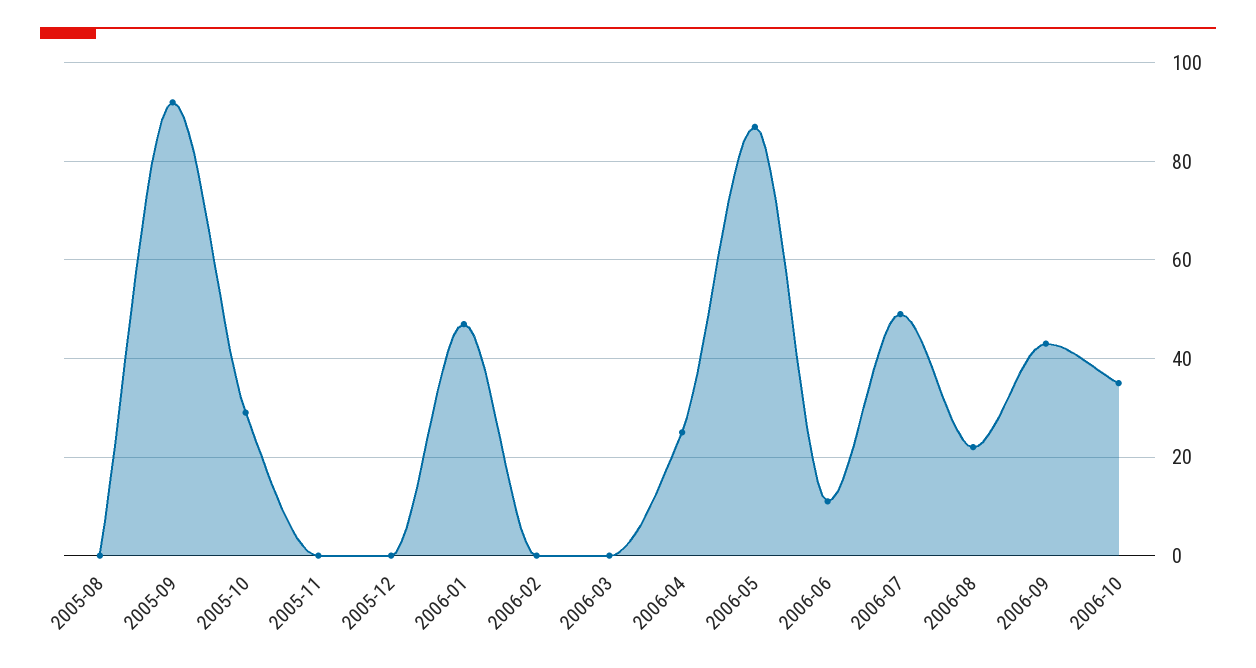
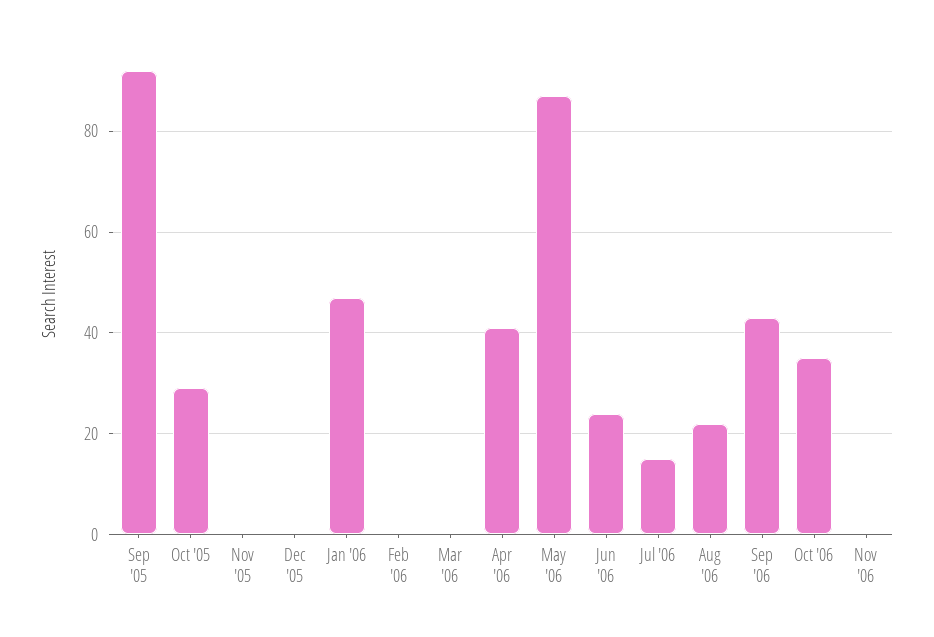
2005-08: 0 -> none
2006-04: 25 -> 40
2006-06: 10 -> 25
2006-07: 50 -> 15
Nov '06: none -> 0

